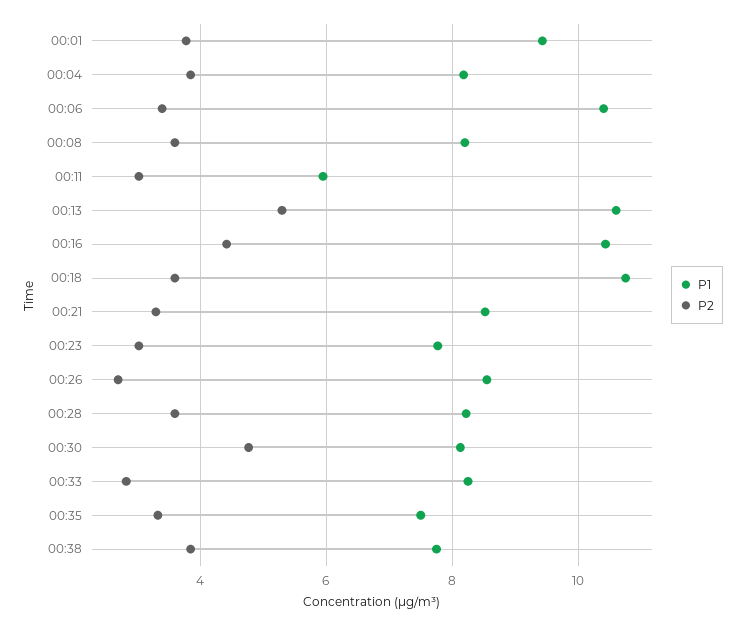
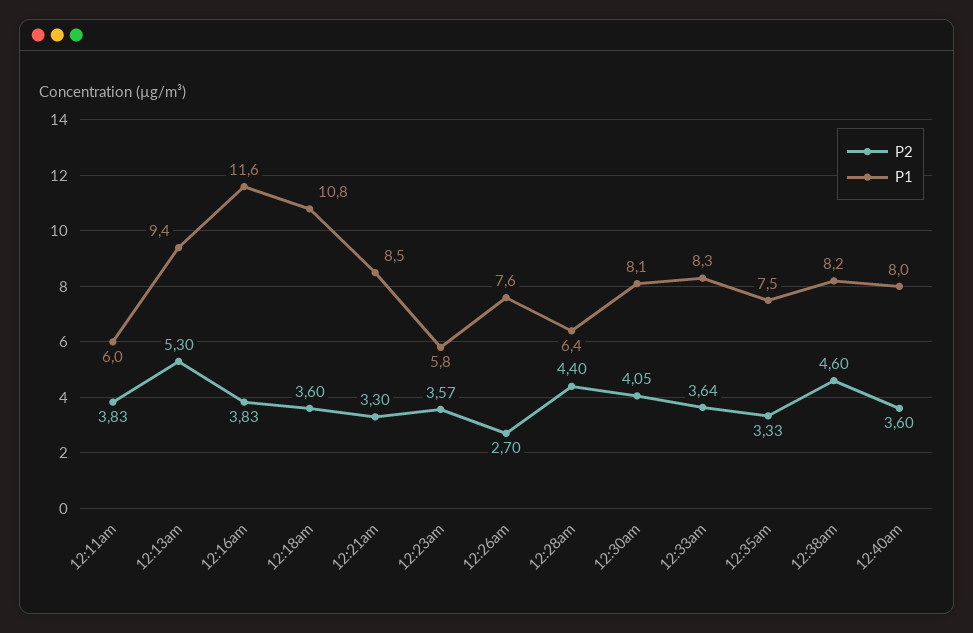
P1, 00:01: 9.4 -> none
P2, 00:01: 3.8 -> none
P1, 00:04: 8.2 -> none
P2, 00:04: 3.8 -> none
P1, 00:06: 10.4 -> none
P2, 00:06: 3.4 -> none
P1, 00:08: 8.2 -> none
P2, 00:08: 3.6 -> none
P2, 00:11: 3 -> 3.83
P1, 00:13: 10.6 -> 9.4
P1, 00:16: 10.4 -> 11.6
P2, 00:16: 4.4 -> 3.83
P1, 00:23: 7.8 -> 5.8
P2, 00:23: 3 -> 3.57
P1, 00:26: 8.6 -> 7.6
P1, 00:28: 8.2 -> 6.4
P2, 00:28: 3.6 -> 4.4
P2, 00:30: 4.8 -> 4.05
P2, 00:33: 2.8 -> 3.64
P1, 00:38: 7.8 -> 8.2
P2, 00:38: 3.8 -> 4.6
P2, 12:40am: none -> 3.6
P1, 12:40am: none -> 8

